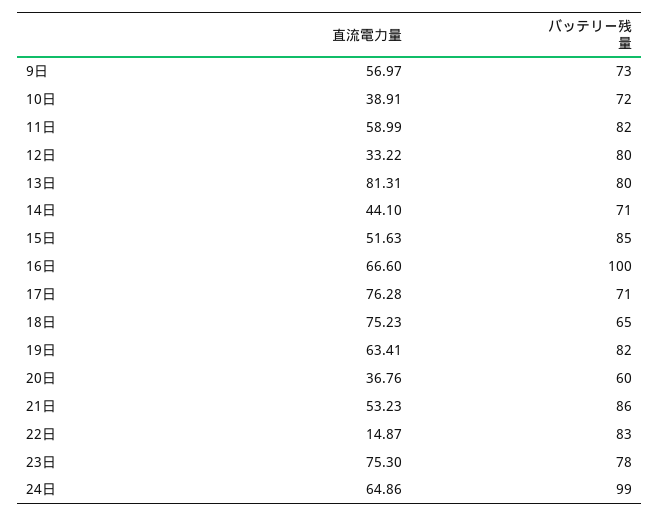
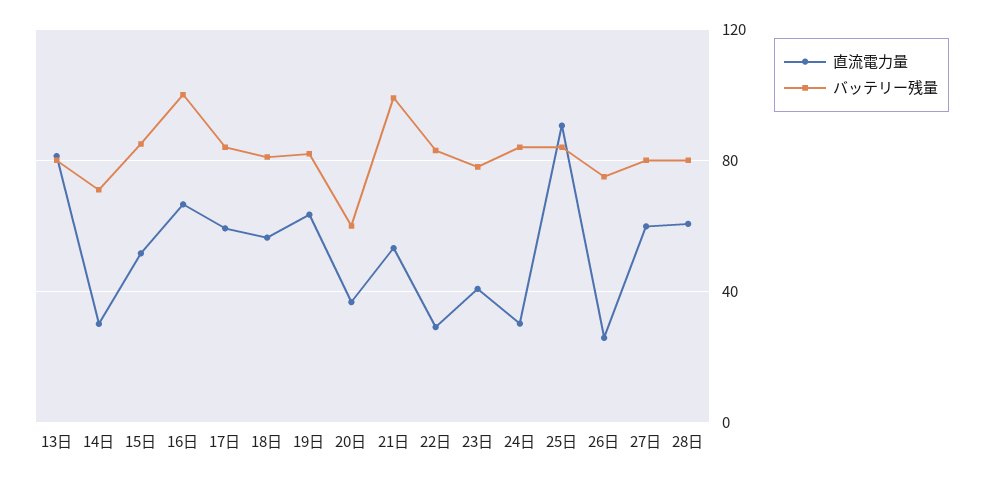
直流電力量, 9日: 56.97 -> none
バッテリー残量, 9日: 73 -> none
直流電力量, 10日: 38.91 -> none
バッテリー残量, 10日: 72 -> none
直流電力量, 11日: 58.99 -> none
バッテリー残量, 11日: 82 -> none
直流電力量, 12日: 33.22 -> none
バッテリー残量, 12日: 80 -> none
直流電力量, 14日: 44.1 -> 30
直流電力量, 17日: 76.28 -> 60
バッテリー残量, 17日: 71 -> 85
直流電力量, 18日: 75.23 -> 55
バッテリー残量, 18日: 65 -> 80
バッテリー残量, 21日: 86 -> 100
直流電力量, 22日: 14.87 -> 30
直流電力量, 23日: 75.3 -> 40
直流電力量, 24日: 64.86 -> 30
バッテリー残量, 24日: 99 -> 85
直流電力量, 25日: none -> 90
バッテリー残量, 25日: none -> 85
直流電力量, 26日: none -> 25
バッテリー残量, 26日: none -> 75
直流電力量, 27日: none -> 60
バッテリー残量, 27日: none -> 80
直流電力量, 28日: none -> 60
バッテリー残量, 28日: none -> 80

